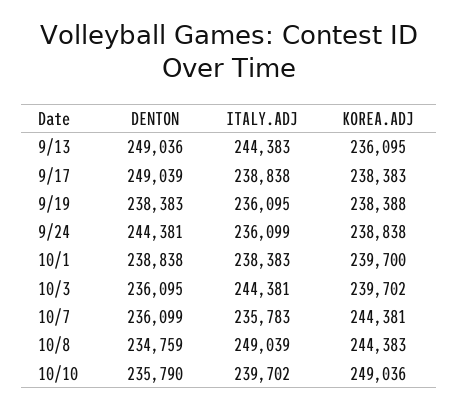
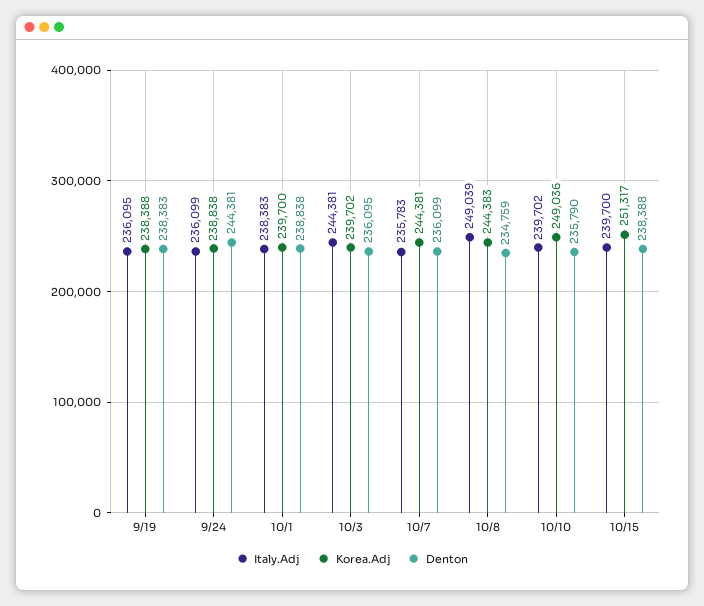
DENTON, 9/13: 249036 -> none
ITALY.ADJ, 9/13: 244383 -> none
KOREA.ADJ, 9/13: 236095 -> none
DENTON, 9/17: 249039 -> none
ITALY.ADJ, 9/17: 238838 -> none
KOREA.ADJ, 9/17: 238383 -> none
ITALY.ADJ, 10/15: none -> 239700
KOREA.ADJ, 10/15: none -> 251317
DENTON, 10/15: none -> 238388

